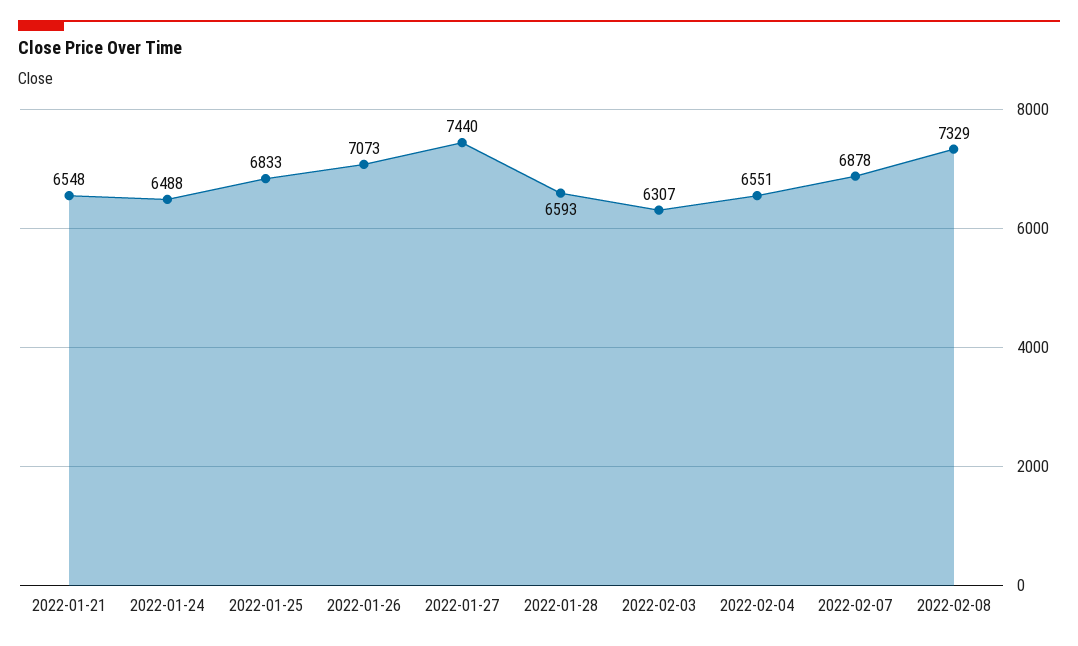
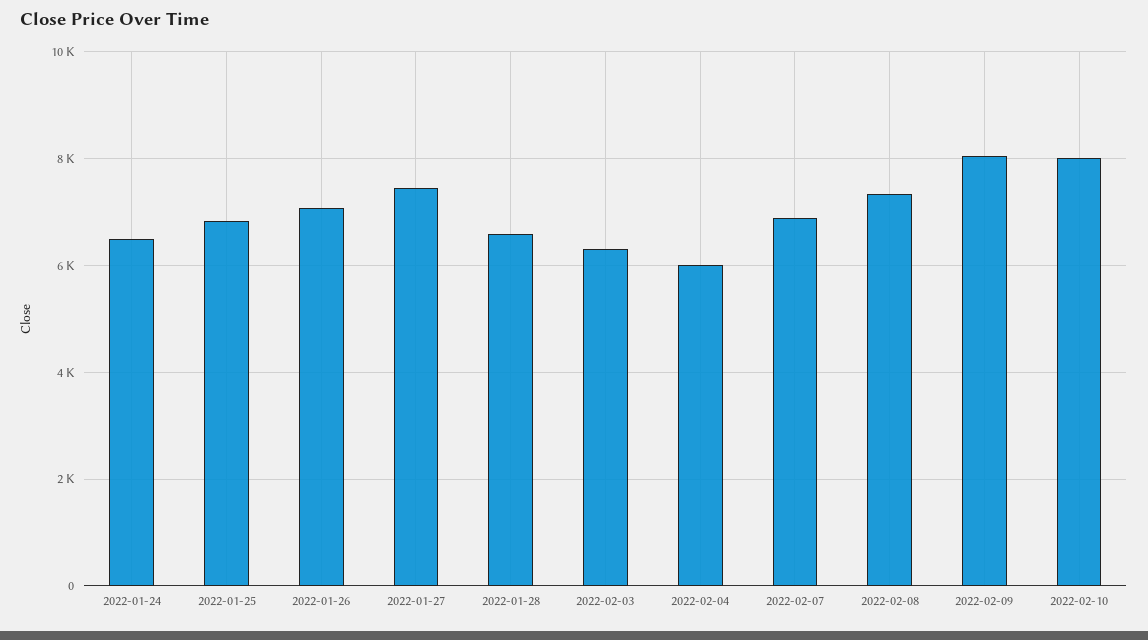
2022-01-21: 6548 -> none
2022-02-04: 6551 -> 6000
2022-02-09: none -> 8000
2022-02-10: none -> 8000

